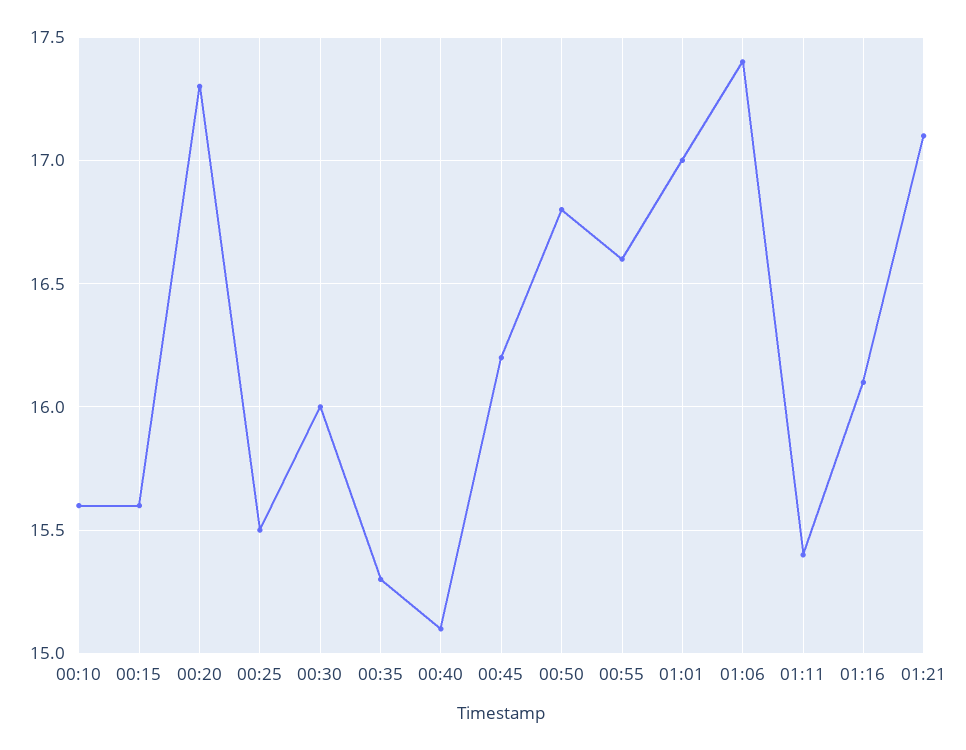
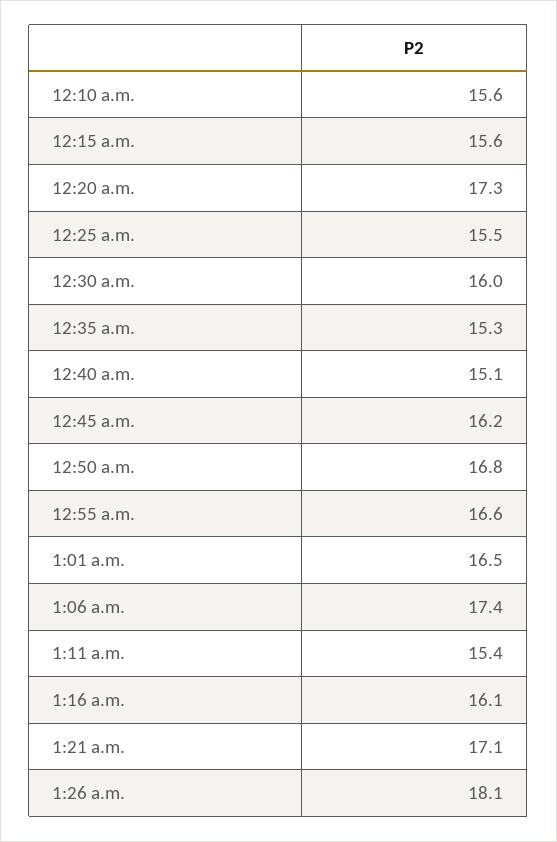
01:01: 17 -> 16.5
1:26 a.m.: none -> 18.1

